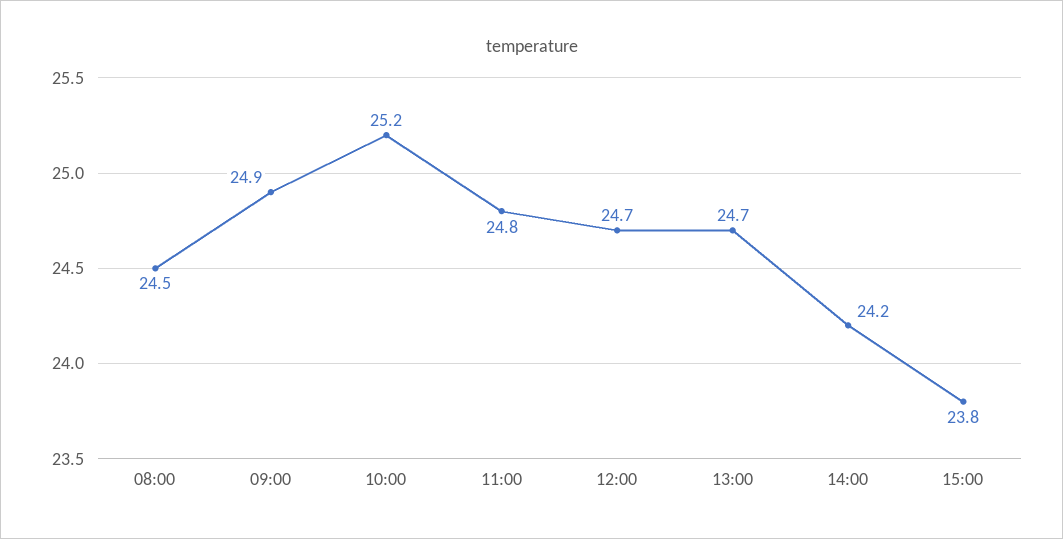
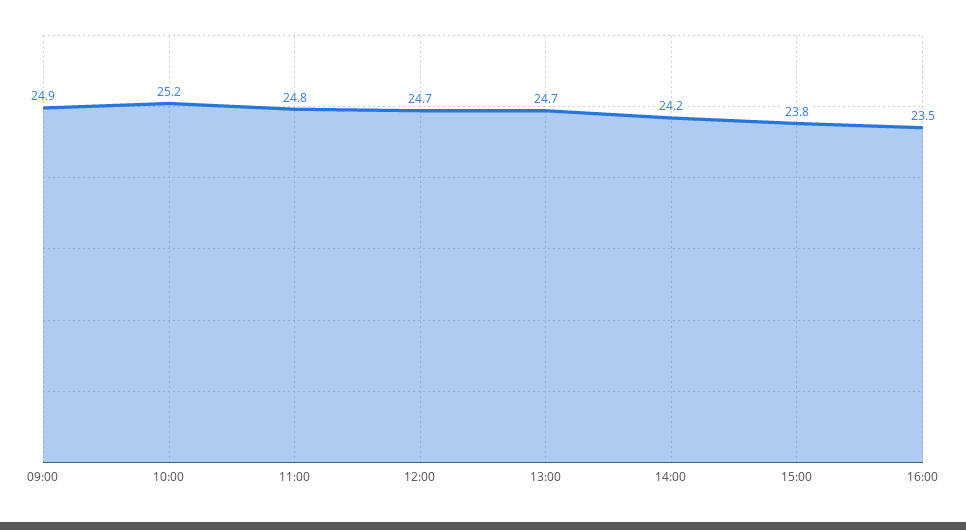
08:00: 24.5 -> none
16:00: none -> 23.5

